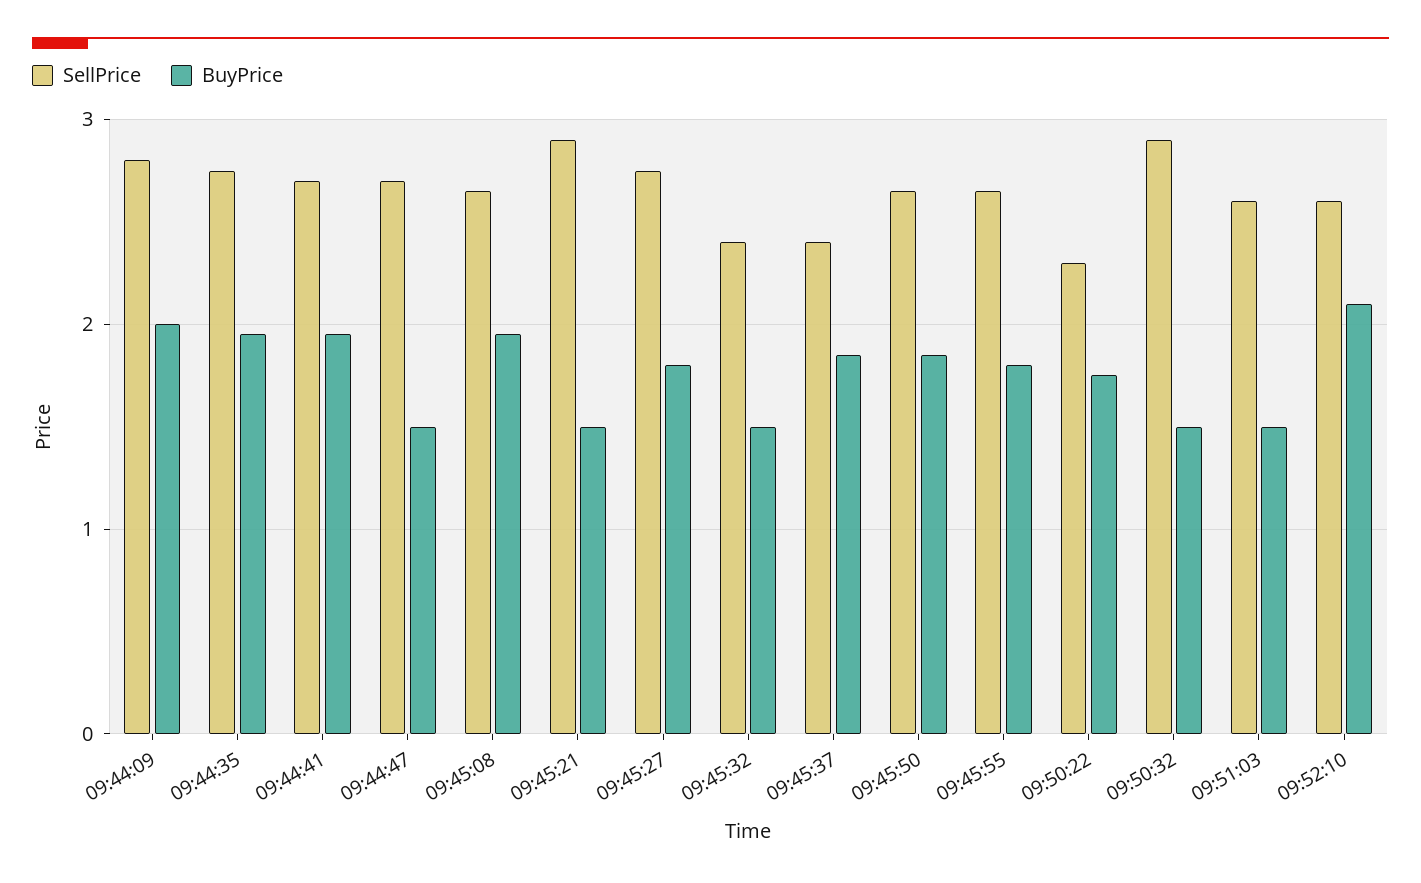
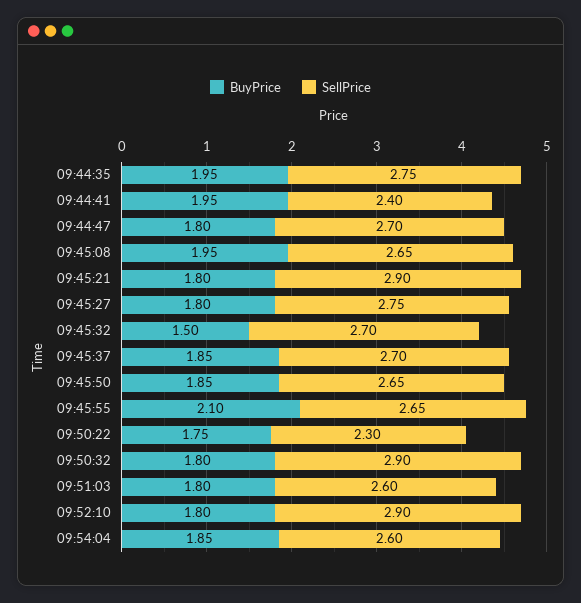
SellPrice, 09:44:09: 2.8 -> none
BuyPrice, 09:44:09: 2 -> none
SellPrice, 09:44:41: 2.7 -> 2.4
BuyPrice, 09:44:47: 1.5 -> 1.8
BuyPrice, 09:45:21: 1.5 -> 1.8
SellPrice, 09:45:32: 2.4 -> 2.7
SellPrice, 09:45:37: 2.4 -> 2.7
BuyPrice, 09:45:55: 1.8 -> 2.1
BuyPrice, 09:50:32: 1.5 -> 1.8
BuyPrice, 09:51:03: 1.5 -> 1.8
SellPrice, 09:52:10: 2.6 -> 2.9
BuyPrice, 09:52:10: 2.1 -> 1.8
BuyPrice, 09:54:04: none -> 1.85
SellPrice, 09:54:04: none -> 2.6

